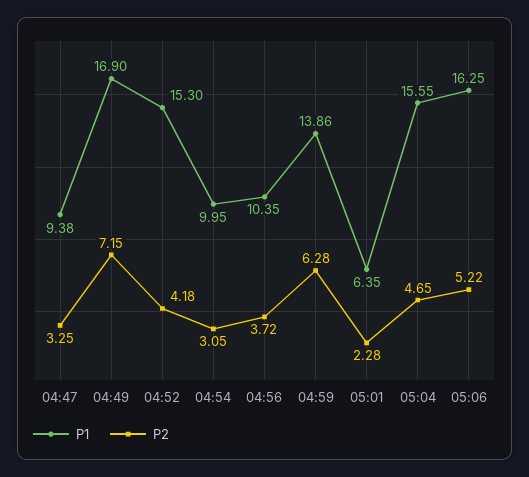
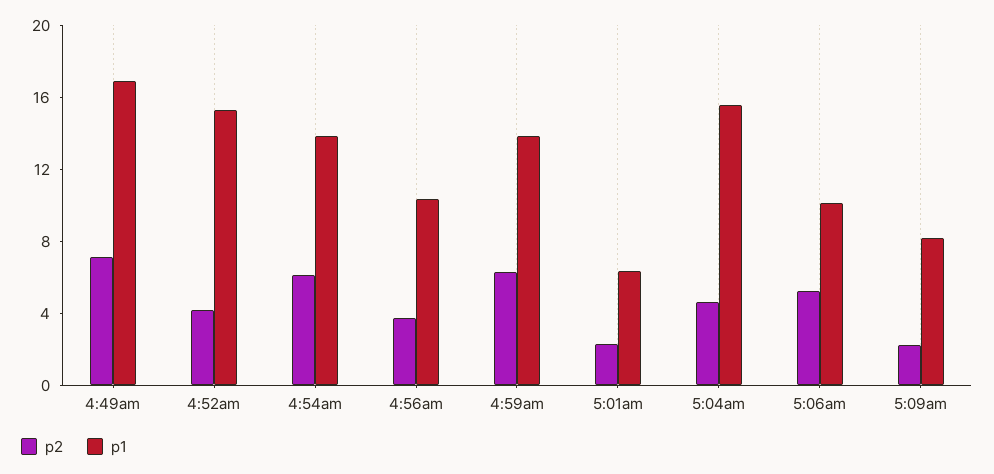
P1, 04:47: 9.38 -> none
P2, 04:47: 3.25 -> none
P1, 04:54: 9.95 -> 14
P2, 04:54: 3.05 -> 6
P1, 05:06: 16.25 -> 10
P2, 5:09am: none -> 2
P1, 5:09am: none -> 8

